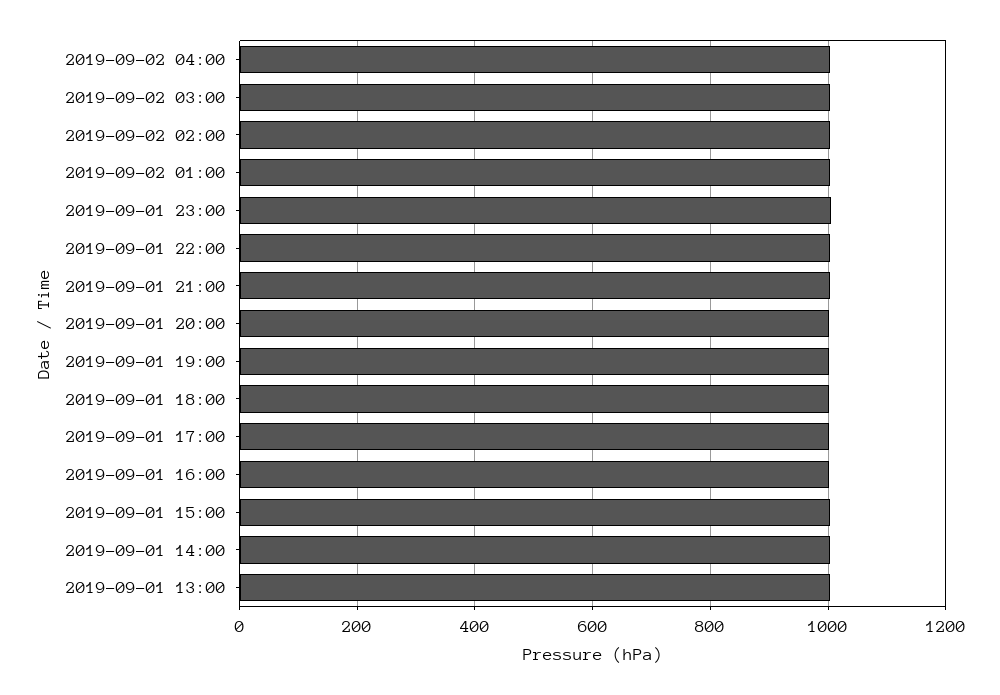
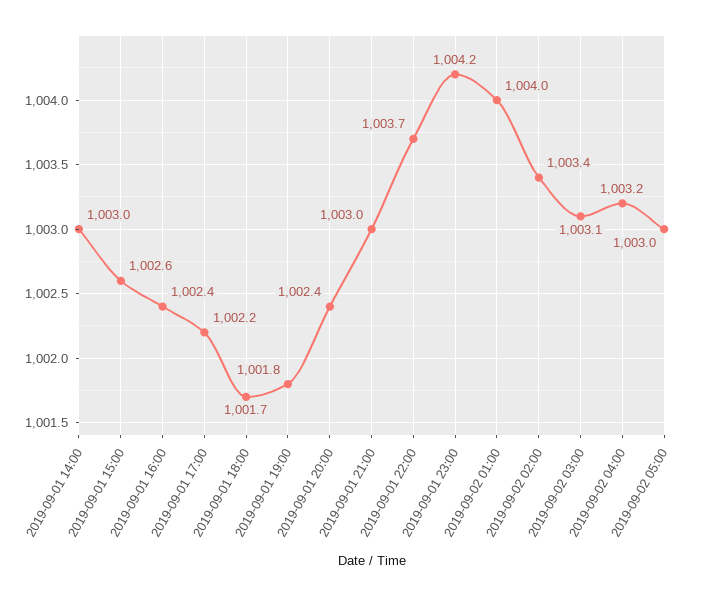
2019-09-01 13:00: 1000 -> none
2019-09-02 05:00: none -> 1003

